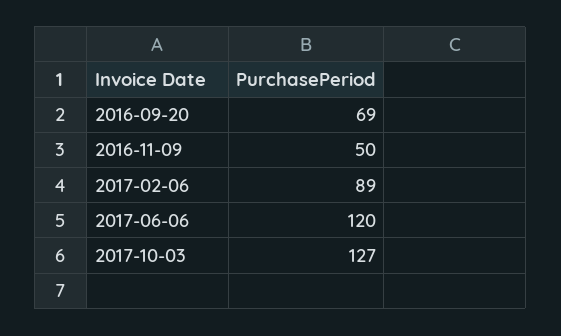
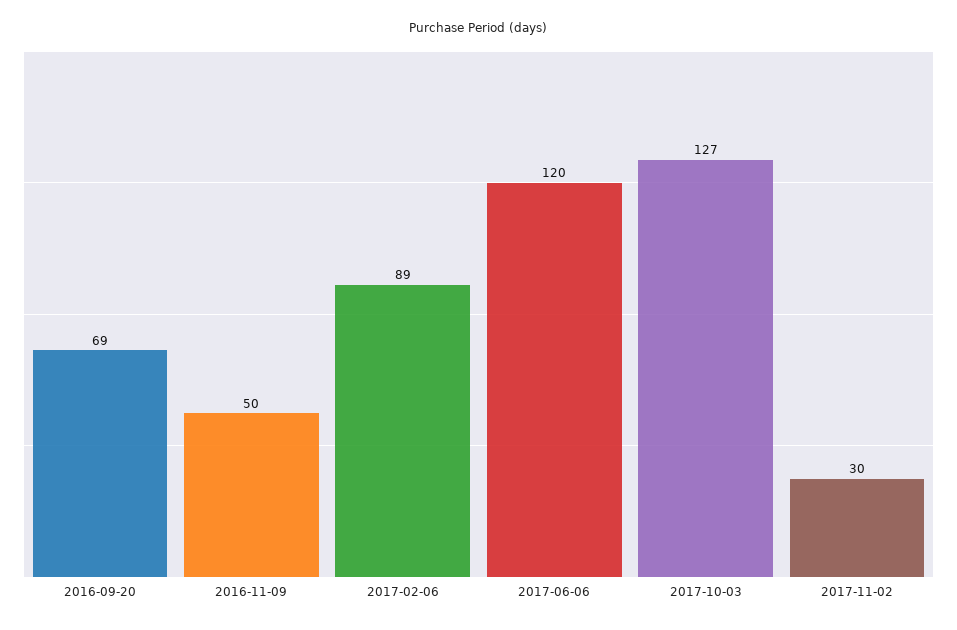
2017-11-02: none -> 30

